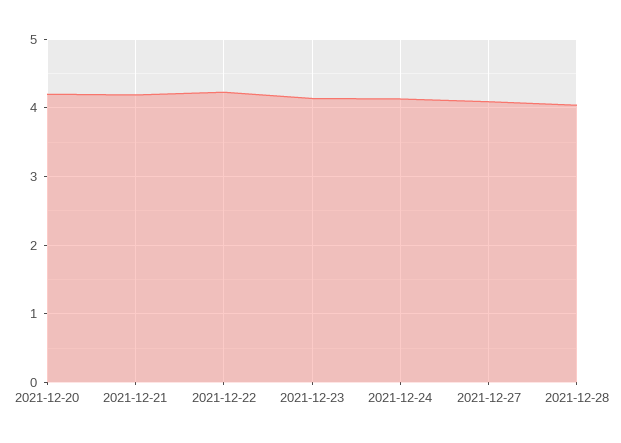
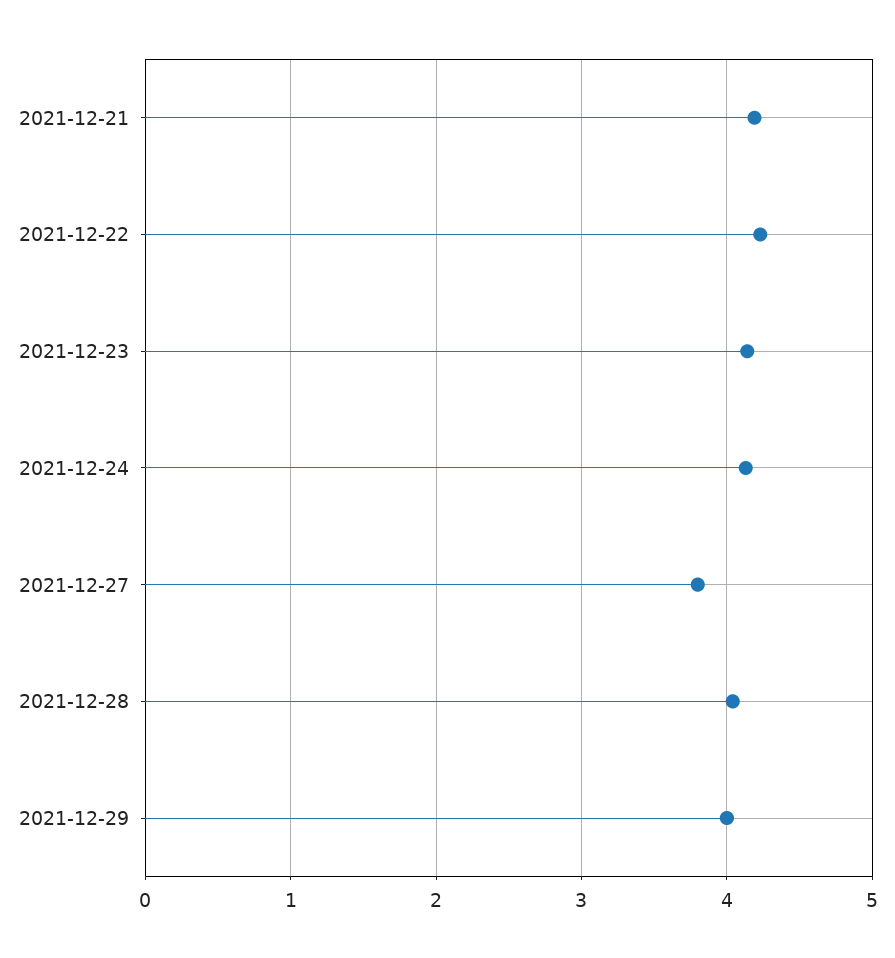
2021-12-20: 4.2 -> none
2021-12-27: 4.1 -> 3.8
2021-12-29: none -> 4

